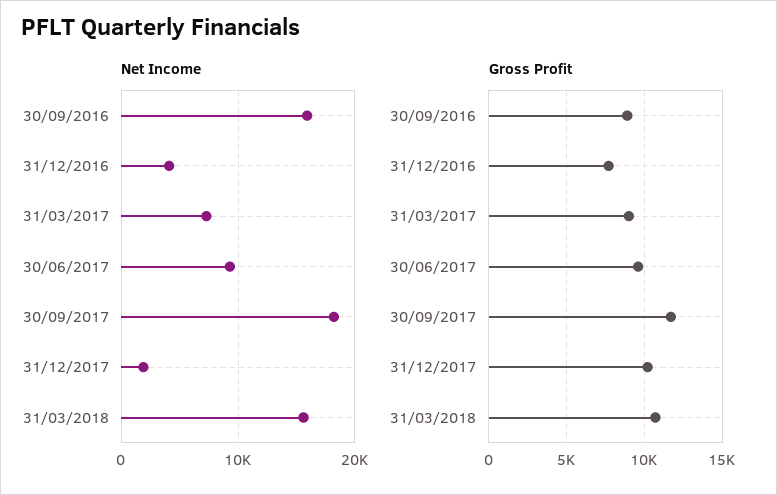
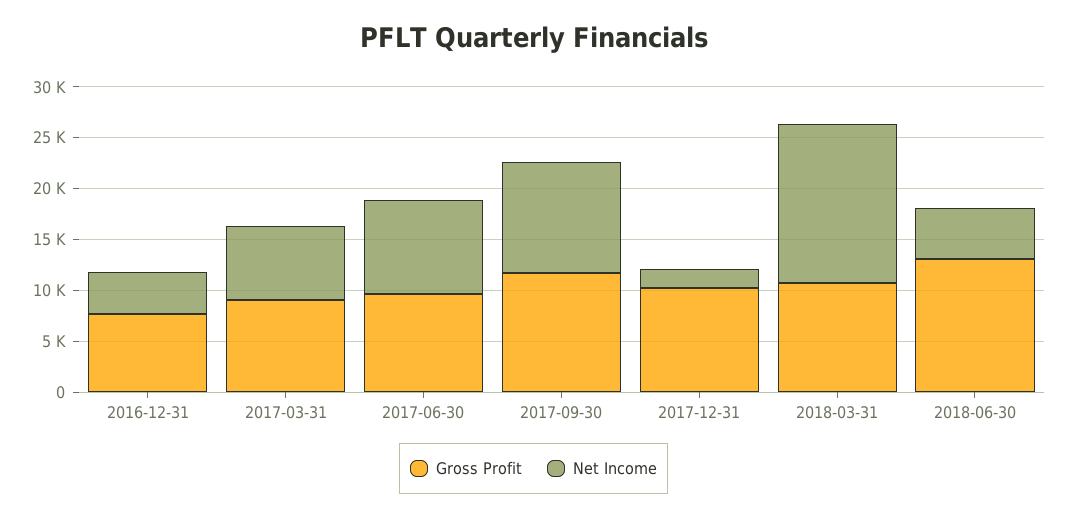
Net Income, 30/09/2016: 16000 -> none
Net Income, 30/09/2017: 18000 -> 11000
Gross Profit, 30/09/2016: 9000 -> none
Gross Profit, 2018-06-30: none -> 13000
Net Income, 2018-06-30: none -> 5000

